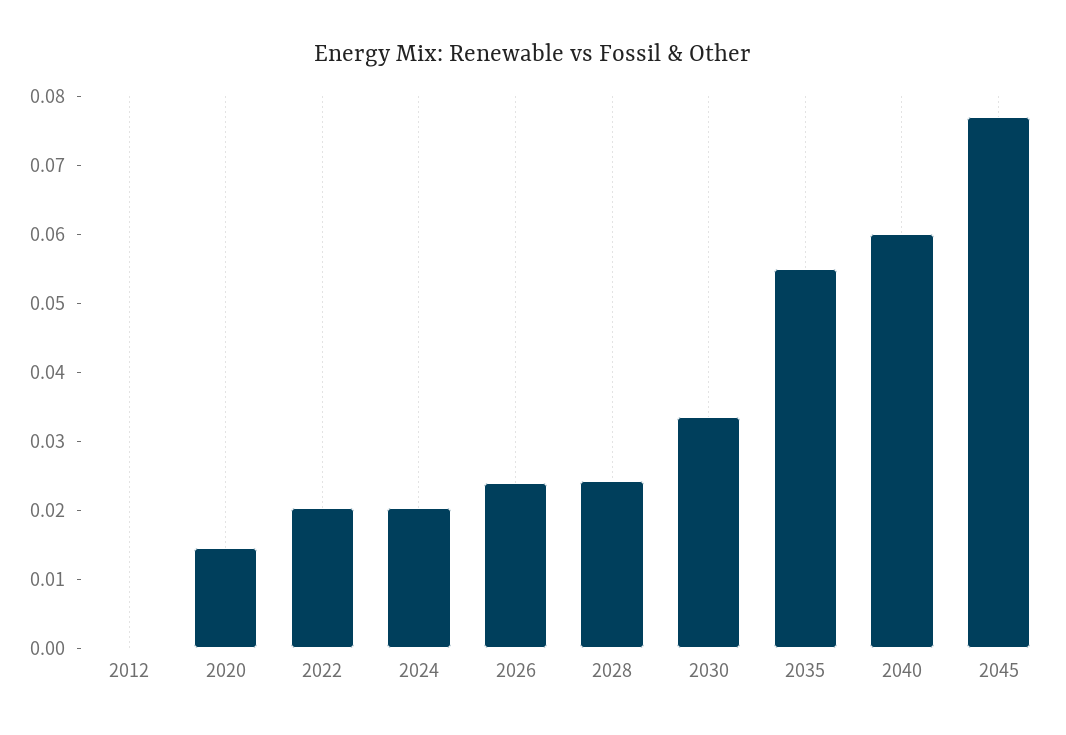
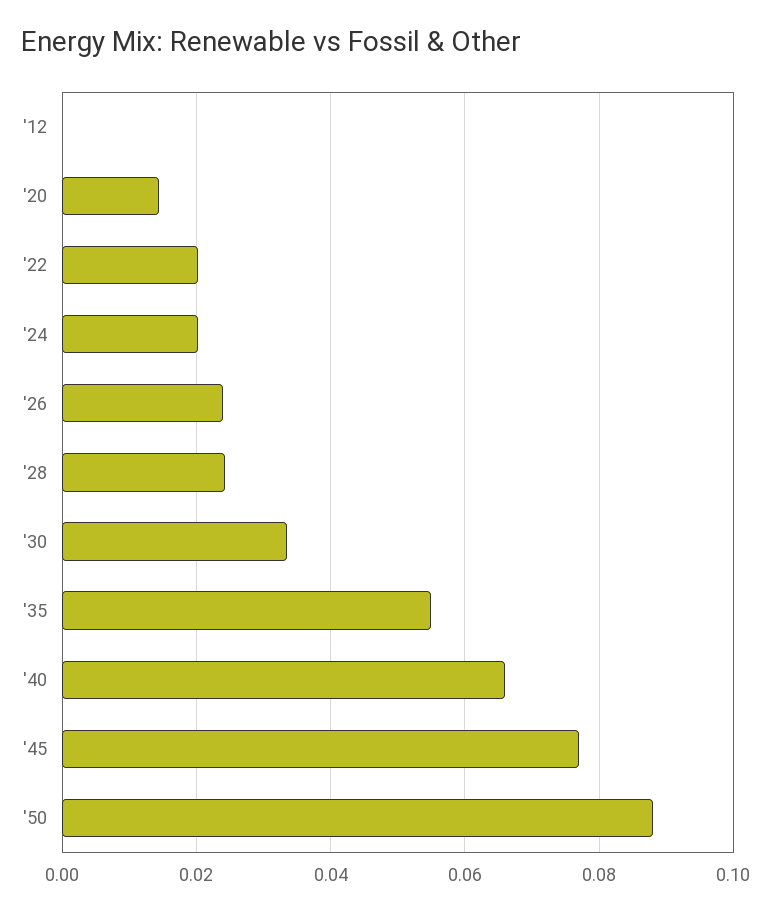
2040: 0.06 -> 0.066
'50: none -> 0.088

